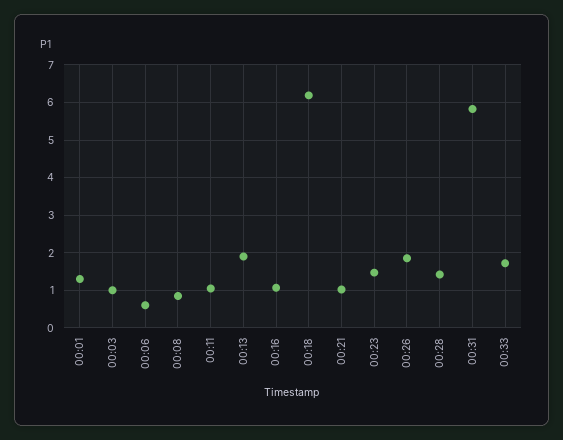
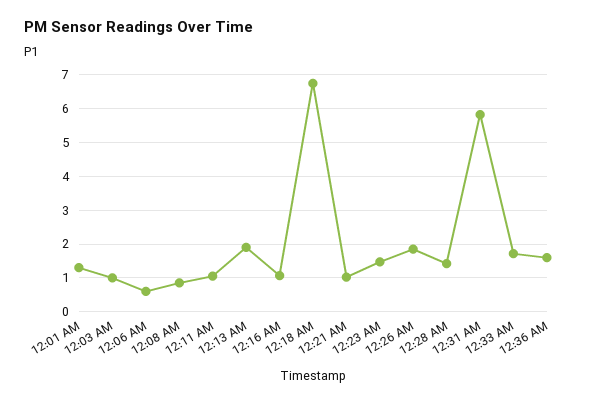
00:18: 6.2 -> 6.8
12:36 AM: none -> 1.6

